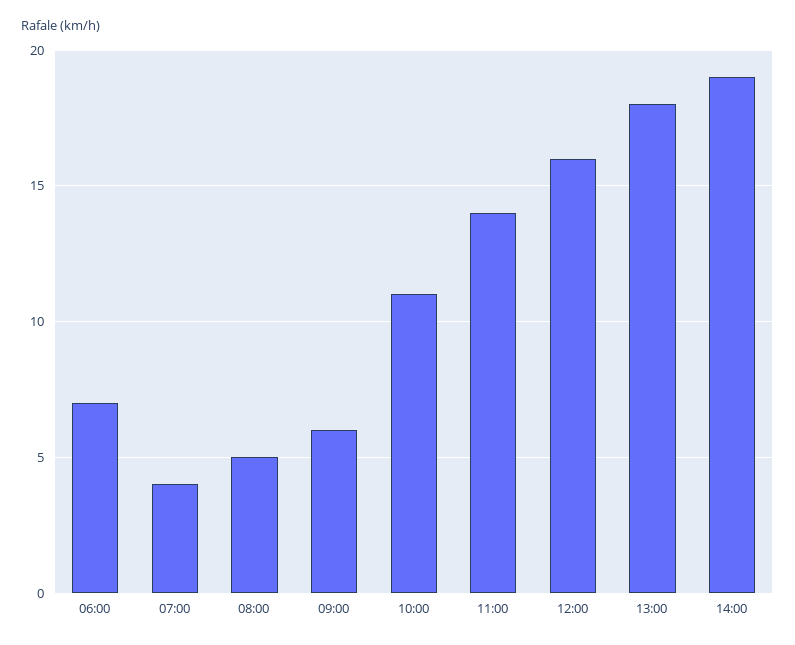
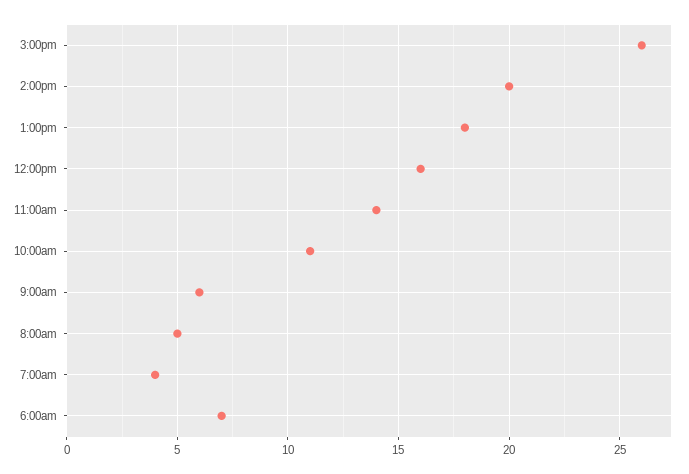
14:00: 19 -> 20
3:00pm: none -> 26

